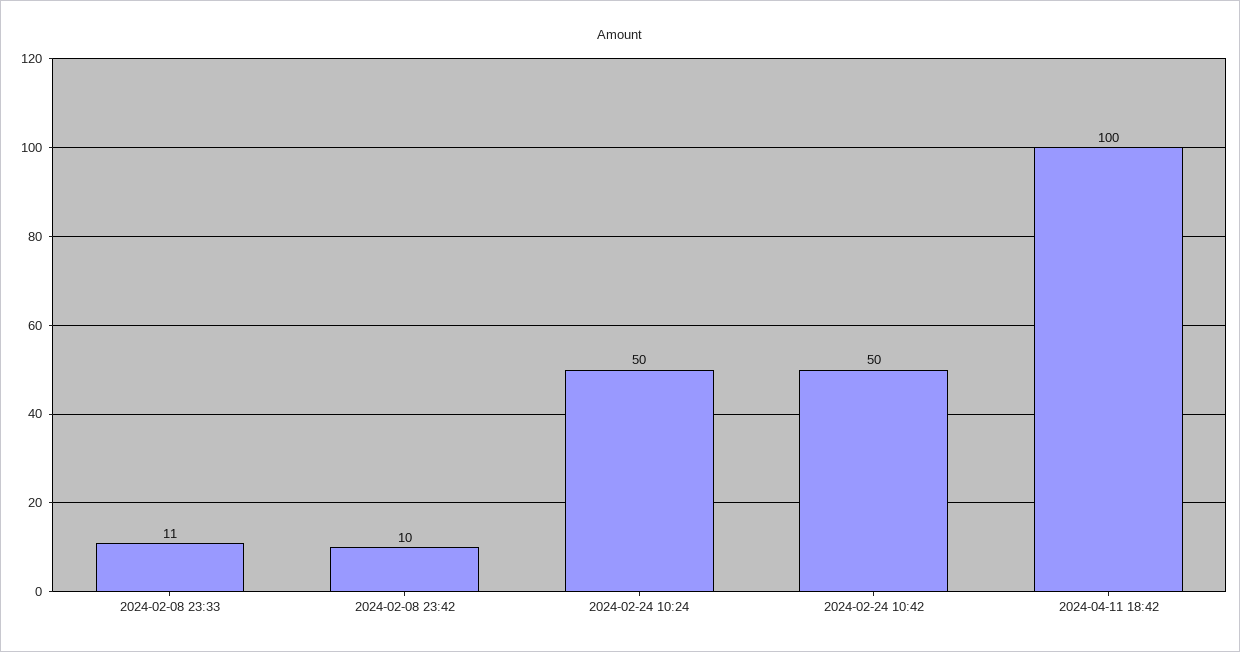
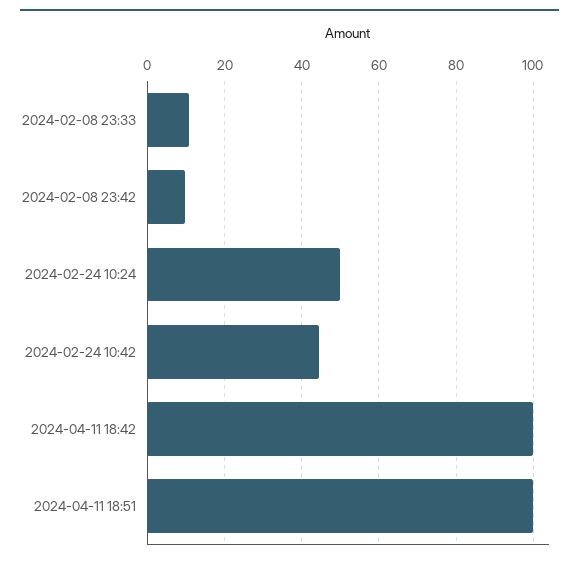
2024-02-24 10:42: 50 -> 44
2024-04-11 18:51: none -> 100

